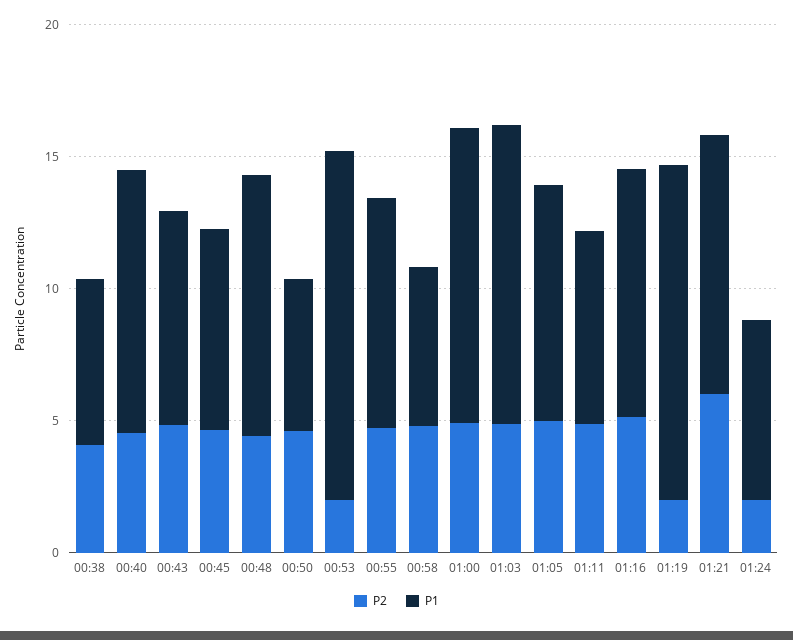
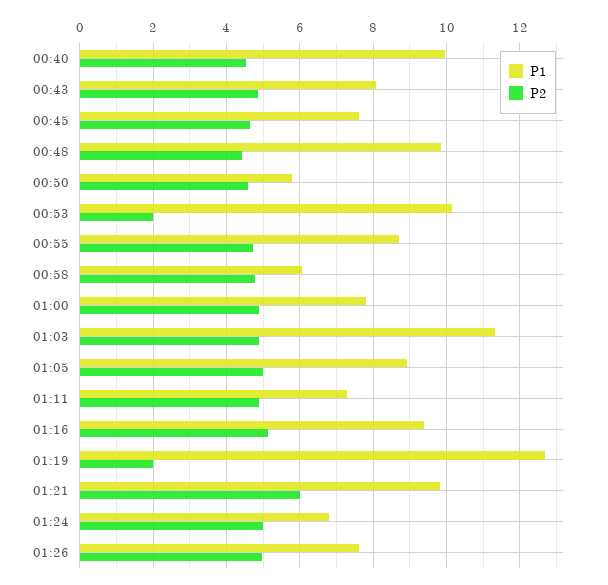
P2, 00:38: 4 -> none
P1, 00:38: 6 -> none
P1, 00:53: 13 -> 10.2
P1, 01:00: 11 -> 7.8
P2, 01:24: 2 -> 5
P1, 01:26: none -> 7.6
P2, 01:26: none -> 5

